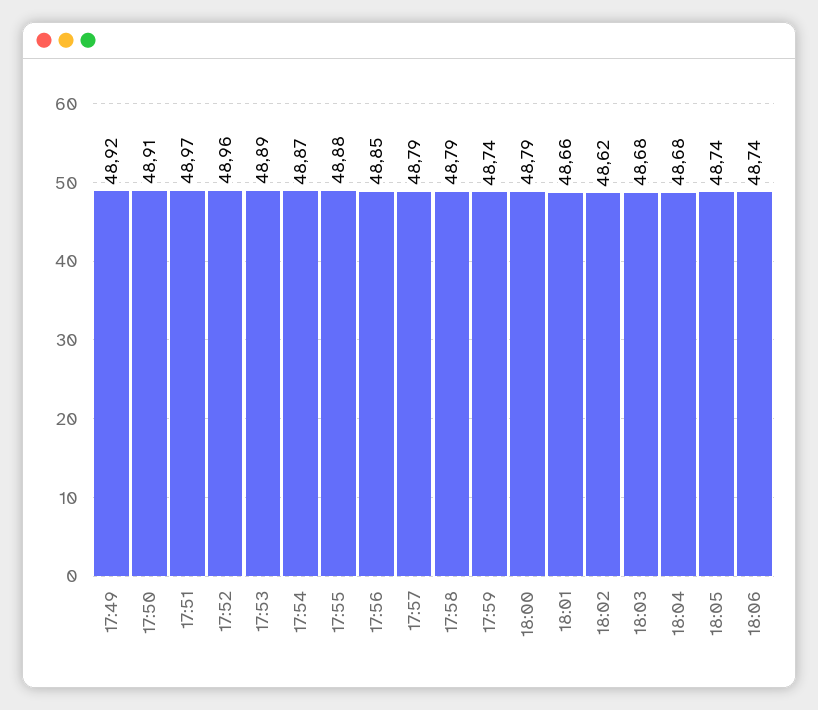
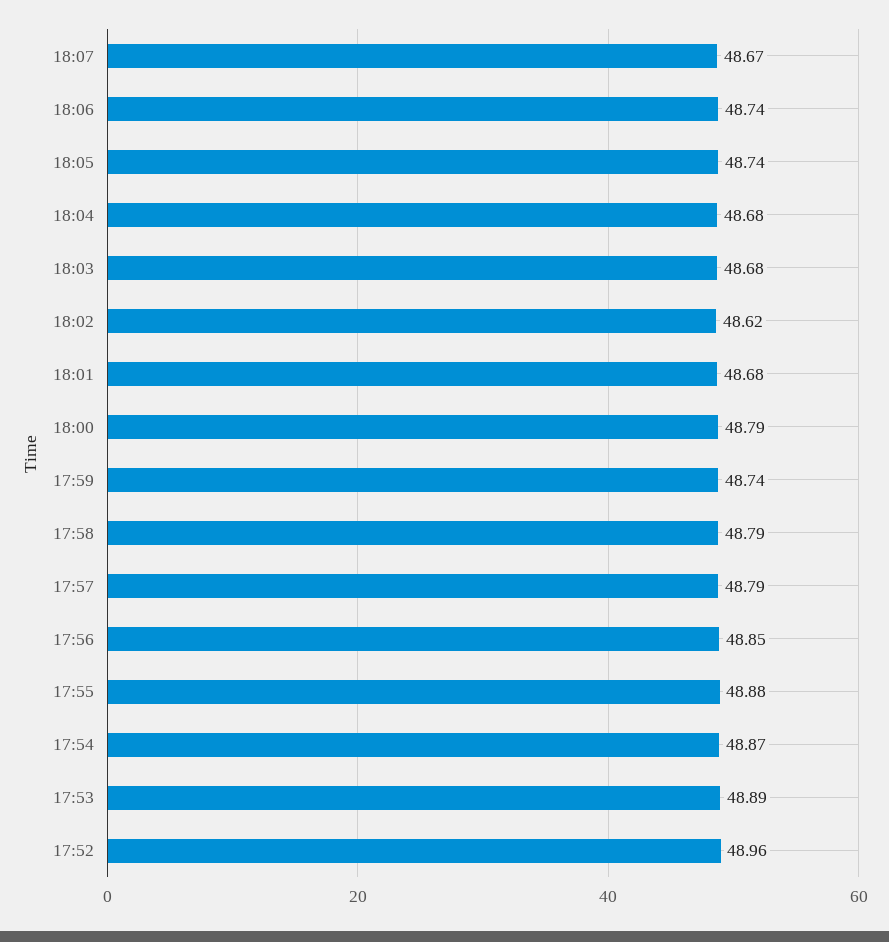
17:49: 48.92 -> none
17:50: 48.91 -> none
17:51: 48.97 -> none
18:01: 48.66 -> 48.68
18:07: none -> 48.67

